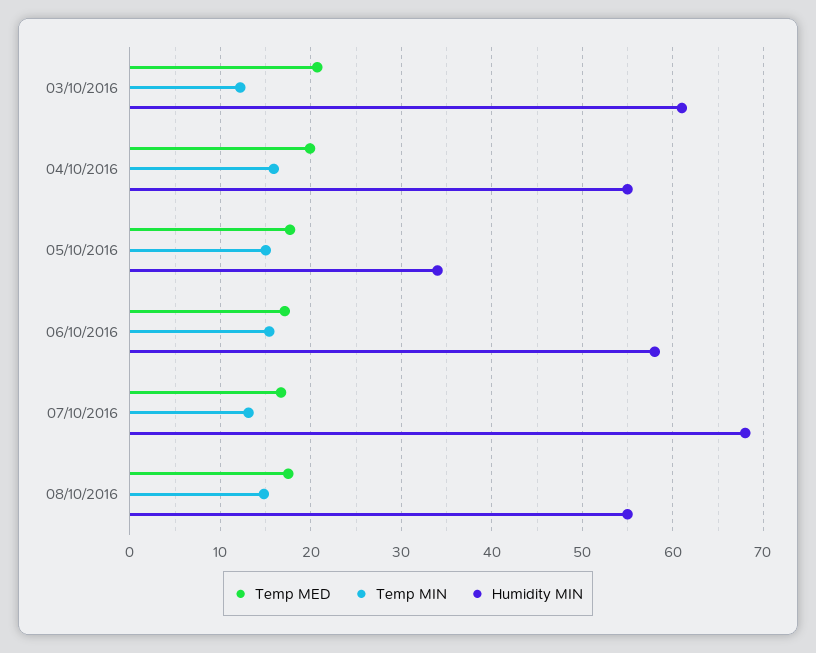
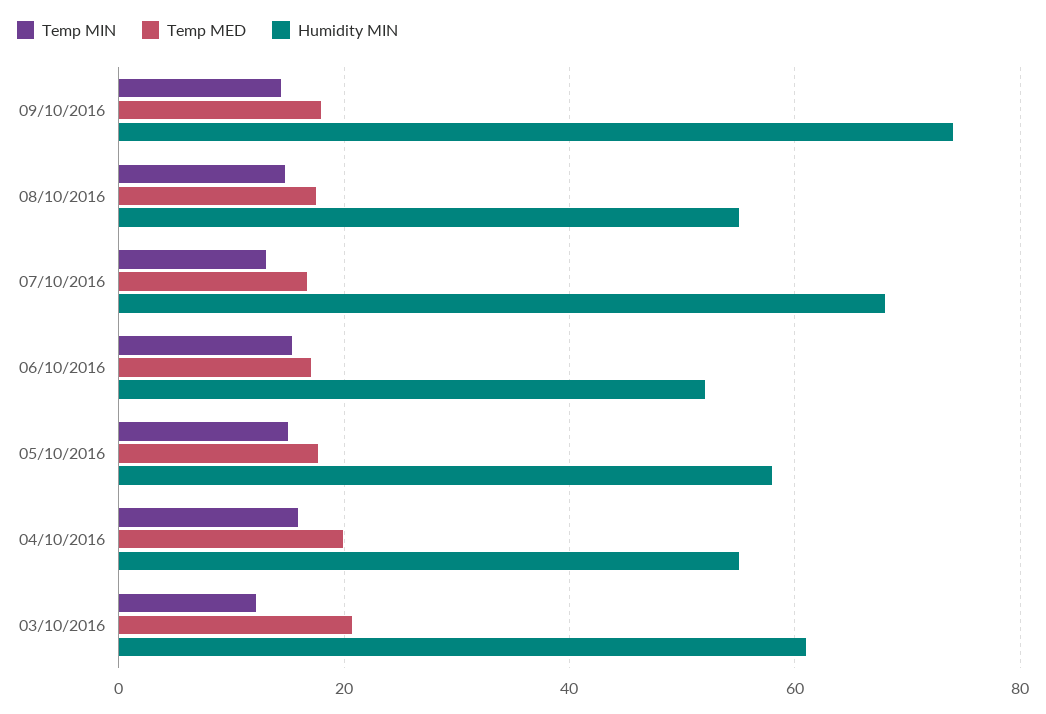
Humidity MIN, 05/10/2016: 34 -> 58
Humidity MIN, 06/10/2016: 58 -> 52
Temp MIN, 09/10/2016: none -> 14
Temp MED, 09/10/2016: none -> 18
Humidity MIN, 09/10/2016: none -> 74

